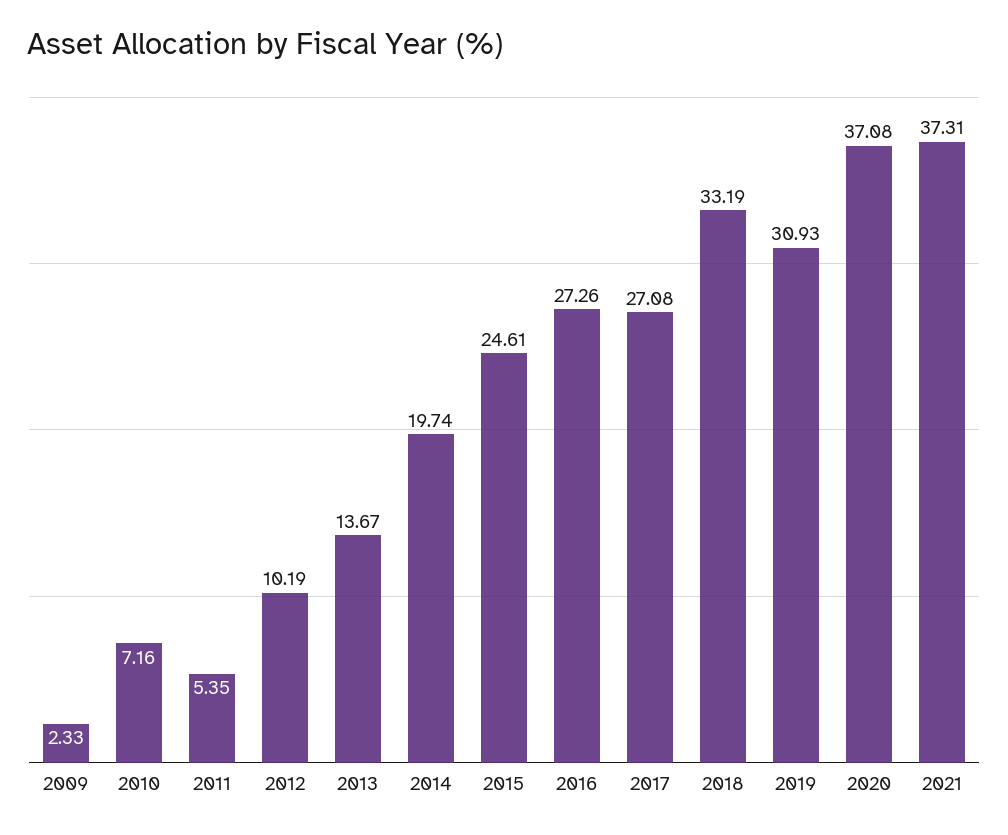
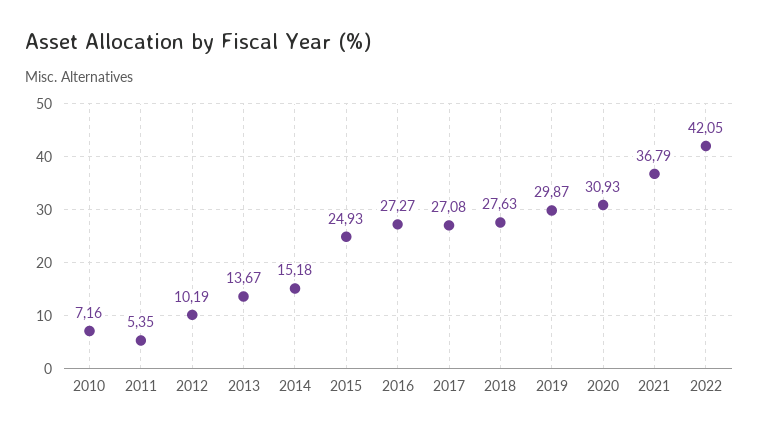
2009: 2.33 -> none
2014: 19.74 -> 15.18
2015: 24.61 -> 24.93
2016: 27.26 -> 27.27
2018: 33.19 -> 27.63
2019: 30.93 -> 29.87
2020: 37.08 -> 30.93
2021: 37.31 -> 36.79
2022: none -> 42.05

